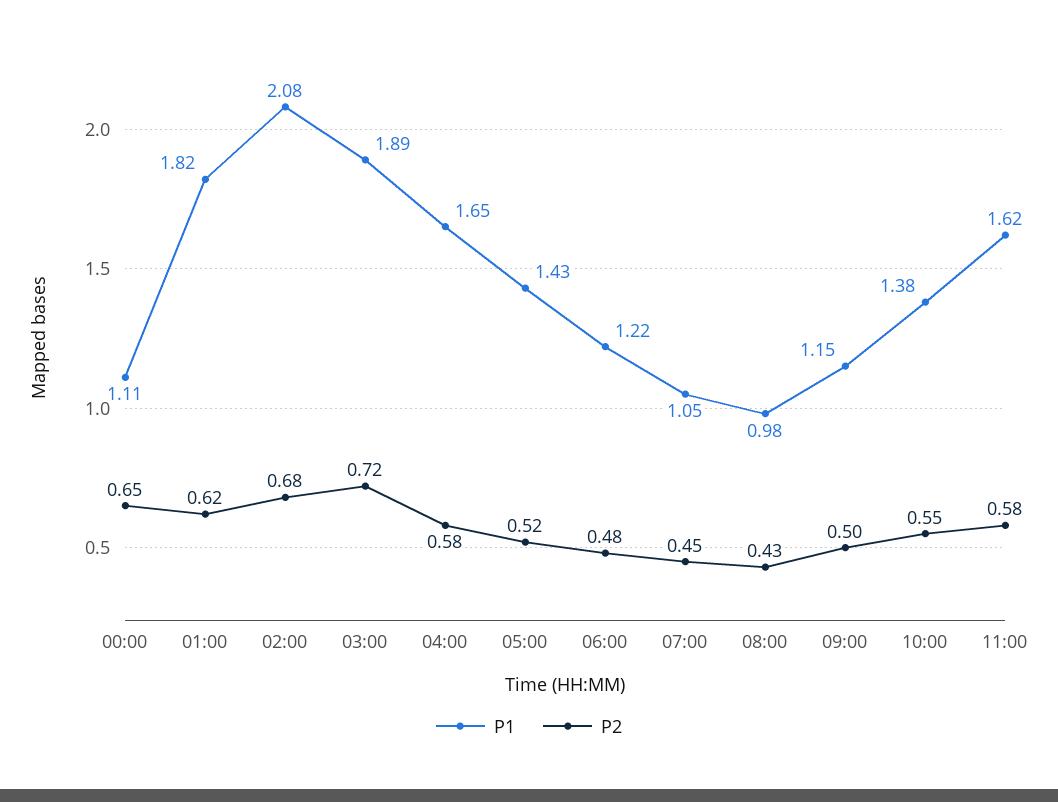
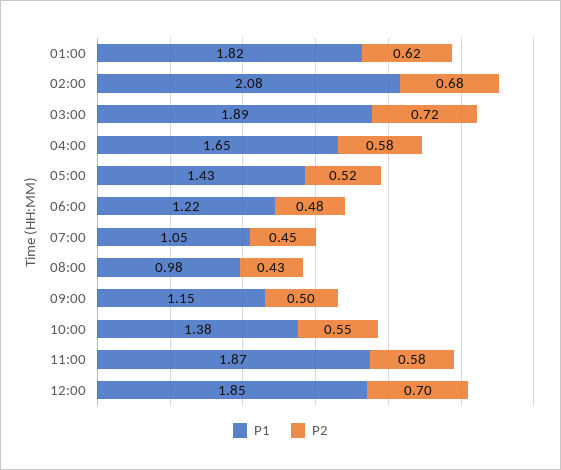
P1, 00:00: 1.11 -> none
P2, 00:00: 0.65 -> none
P1, 11:00: 1.62 -> 1.87
P1, 12:00: none -> 1.85
P2, 12:00: none -> 0.7

